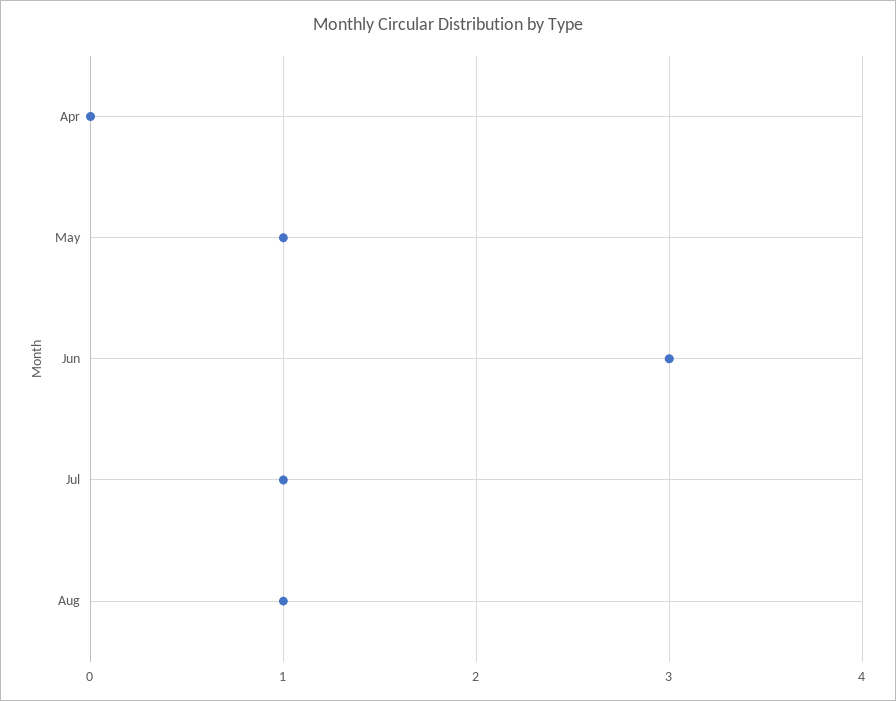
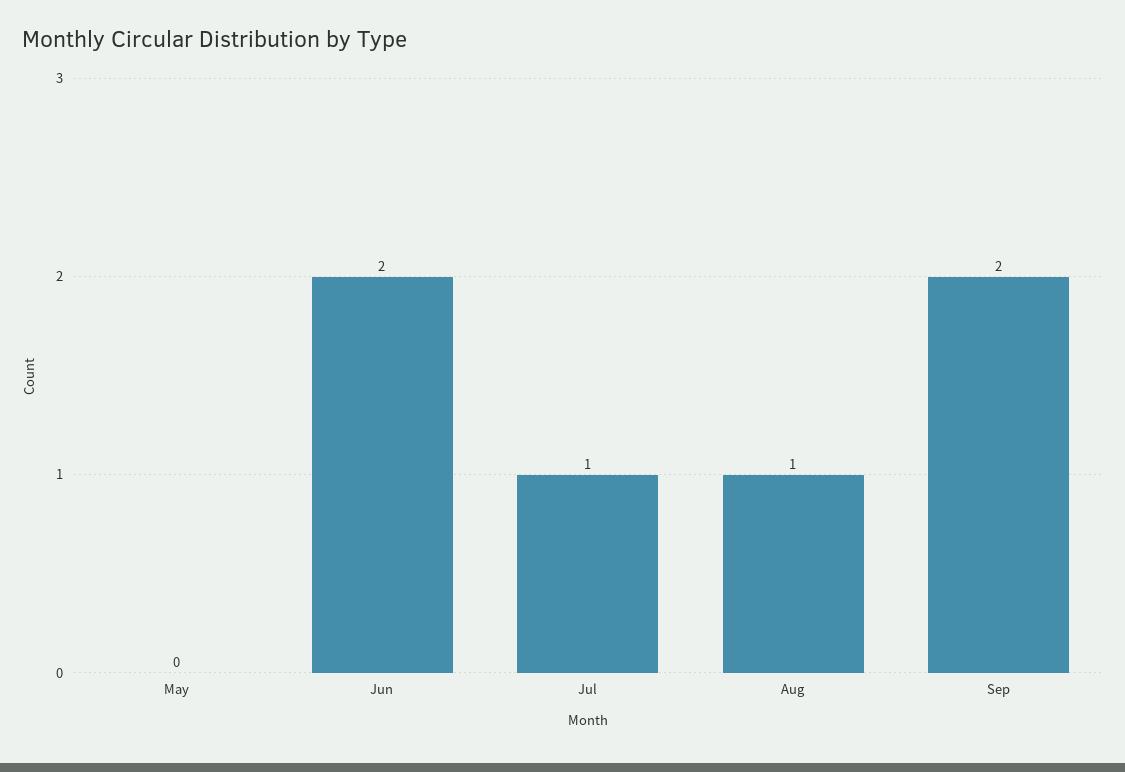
Apr: 0 -> none
May: 1 -> 0
Jun: 3 -> 2
Sep: none -> 2

